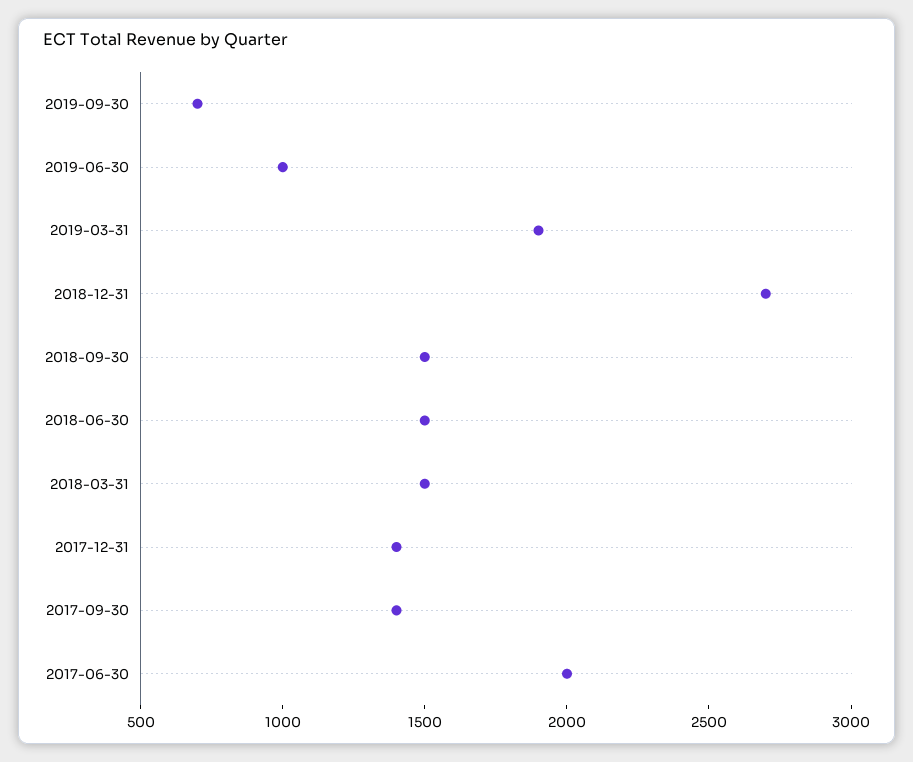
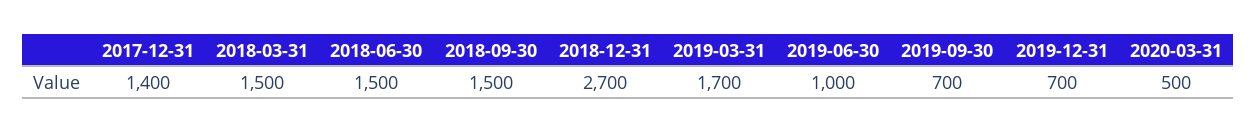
2019-03-31: 1900 -> 1700
2017-09-30: 1400 -> none
2017-06-30: 2000 -> none
2019-12-31: none -> 700
2020-03-31: none -> 500

